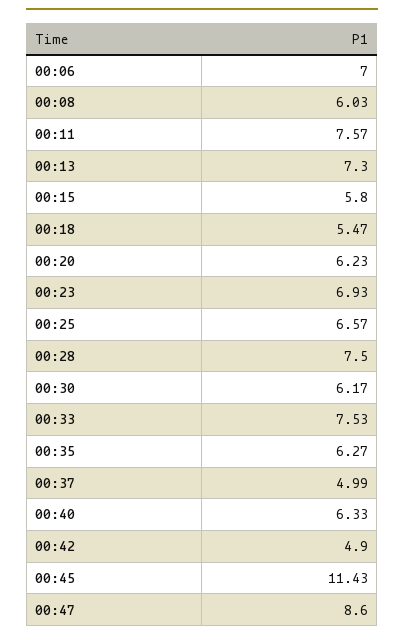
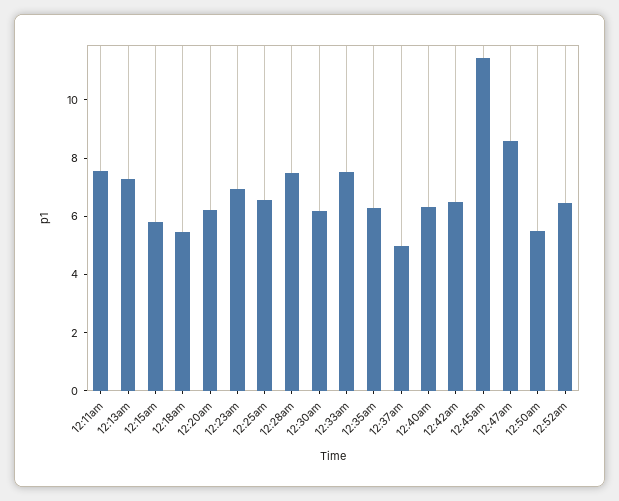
00:06: 7 -> none
00:08: 6.03 -> none
00:42: 4.9 -> 6.5
12:50am: none -> 5.5
12:52am: none -> 6.5

